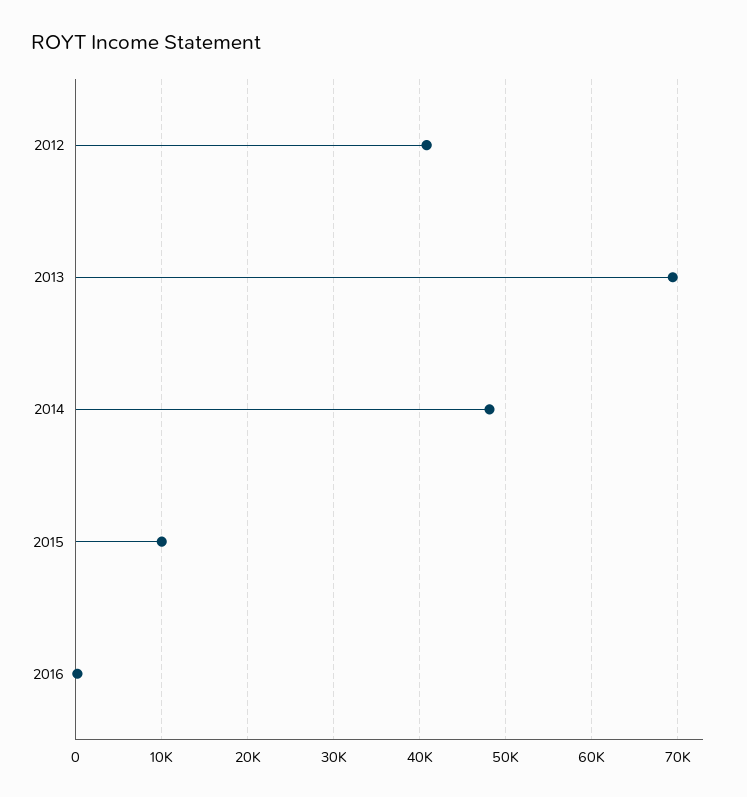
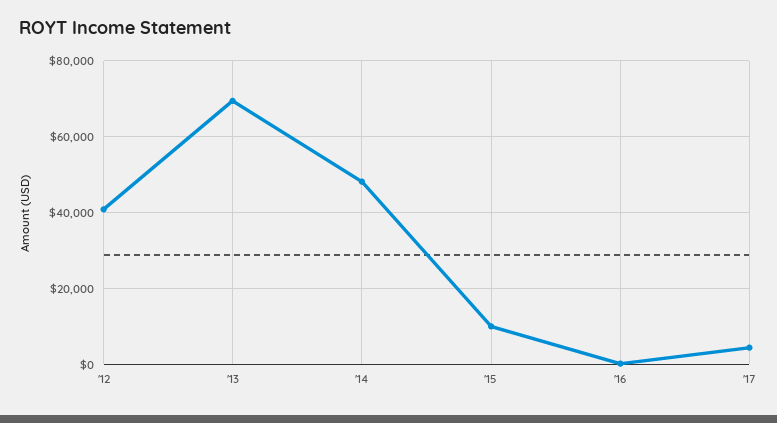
'17: none -> 4000

